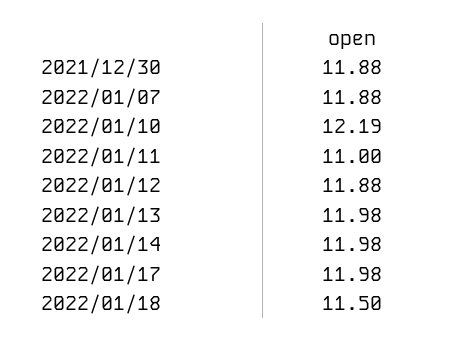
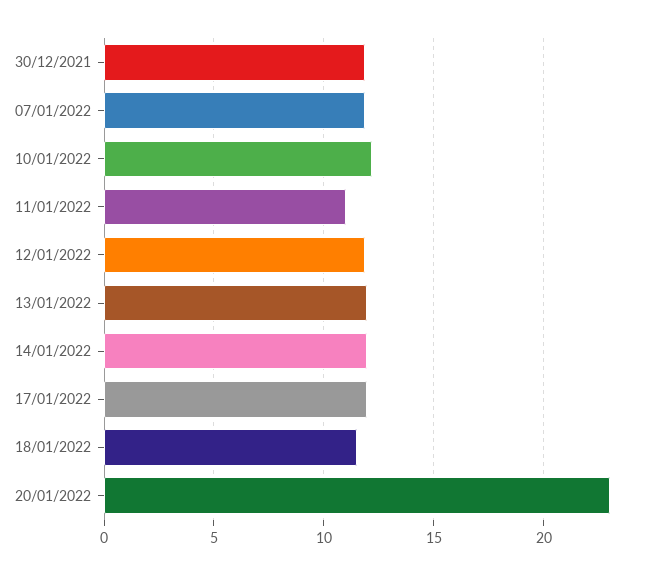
20/01/2022: none -> 23

